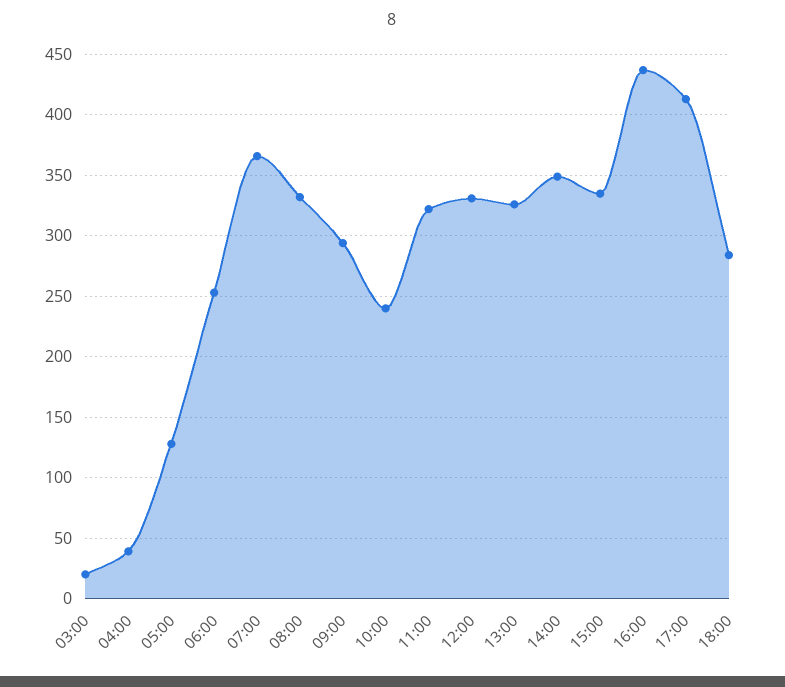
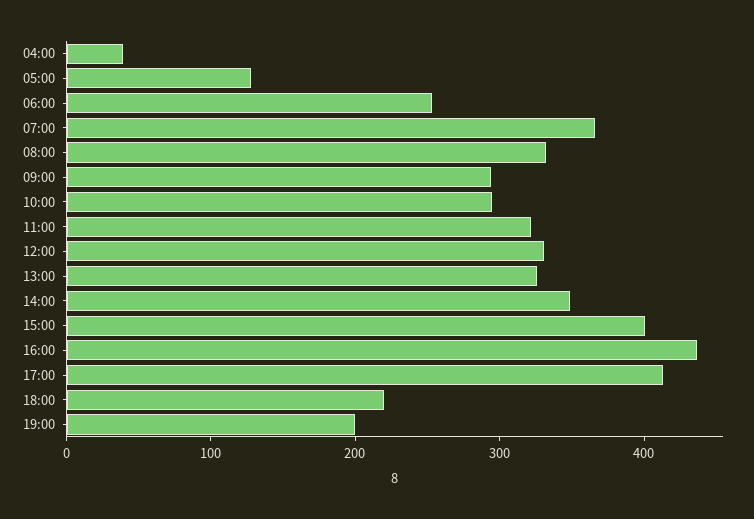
03:00: 20 -> none
10:00: 240 -> 300
15:00: 335 -> 400
18:00: 285 -> 220
19:00: none -> 200

